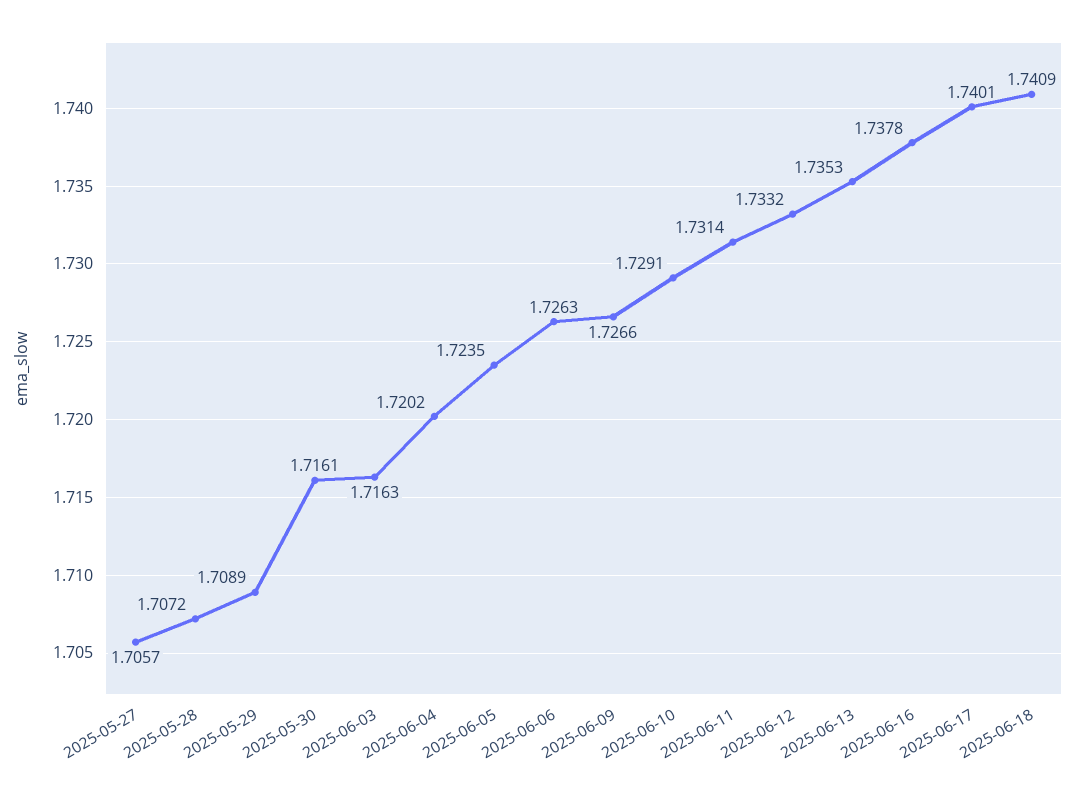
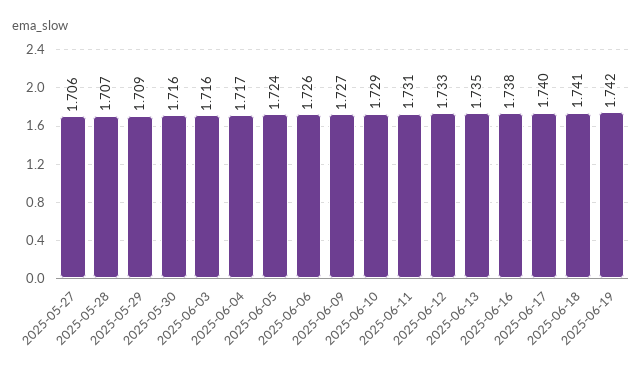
2025-06-04: 1.7202 -> 1.717
2025-06-19: none -> 1.742

